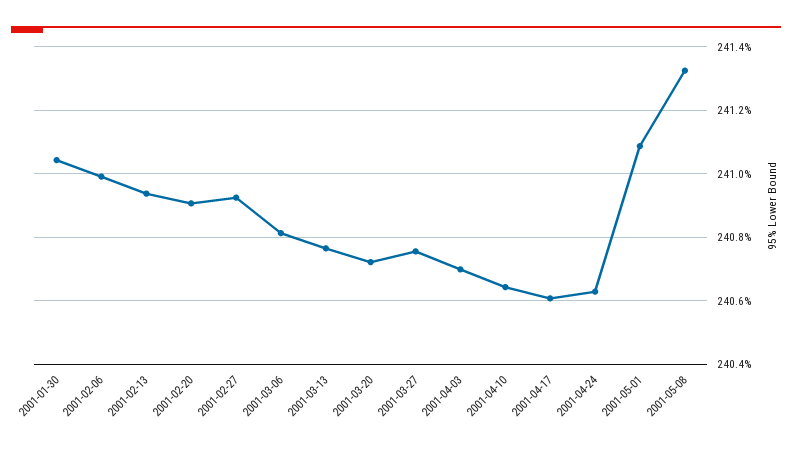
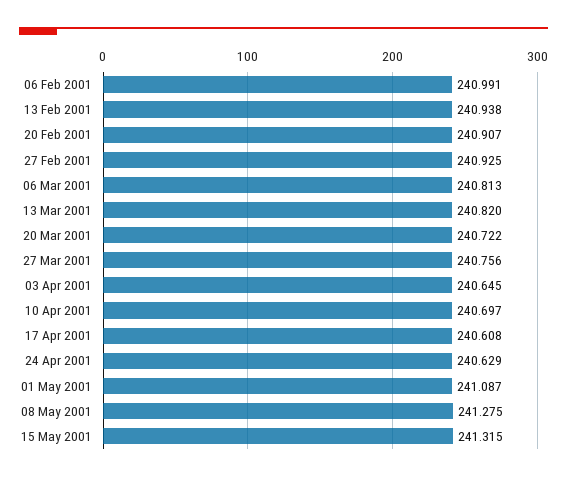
2001-01-30: 241.04 -> none
2001-03-13: 240.76 -> 240.82
2001-04-03: 240.7 -> 240.645
2001-04-10: 240.64 -> 240.697
2001-05-08: 241.32 -> 241.275
15 May 2001: none -> 241.315

